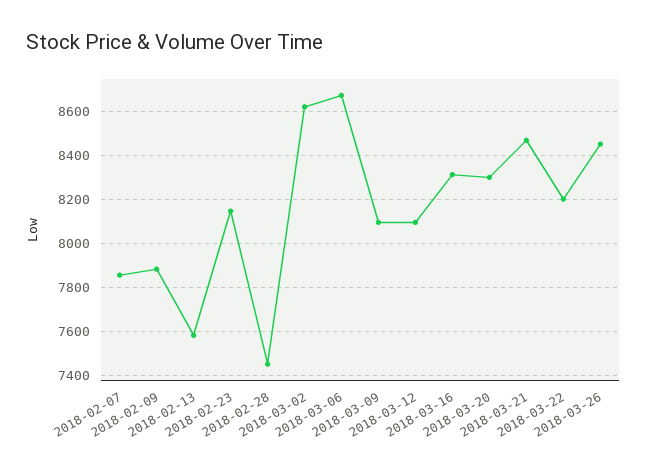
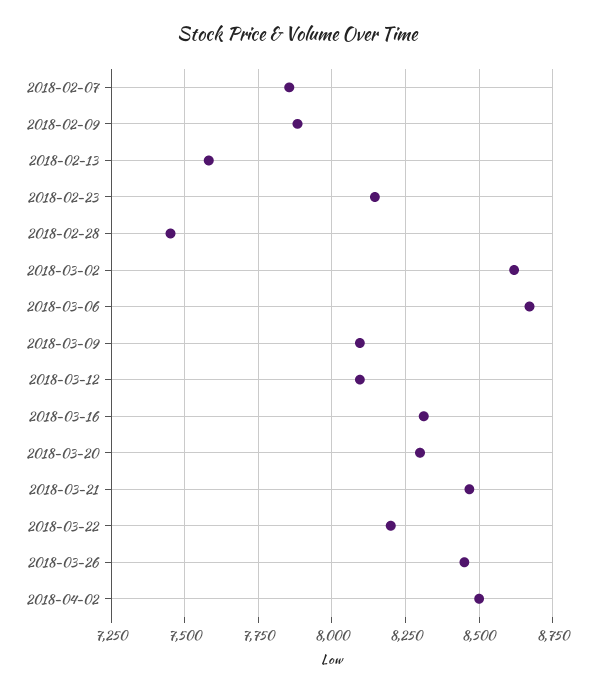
2018-04-02: none -> 8500

